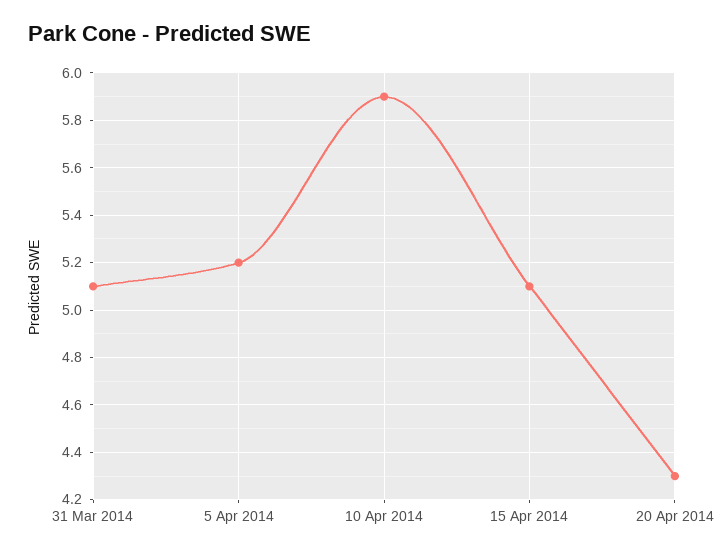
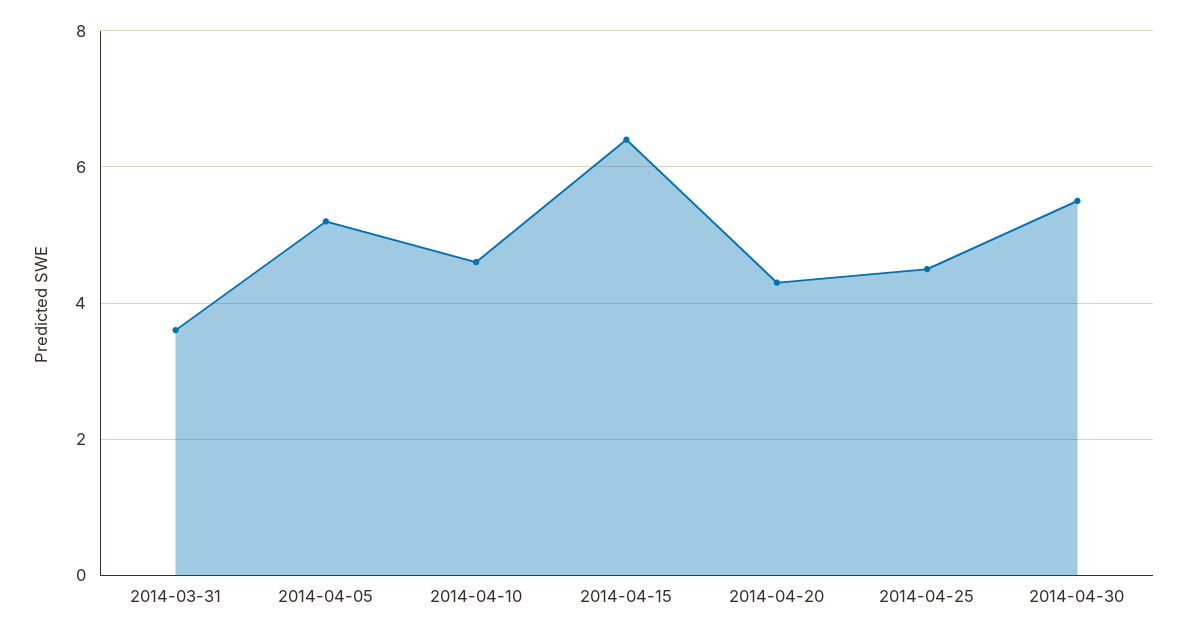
31 Mar 2014: 5.1 -> 3.5
10 Apr 2014: 5.9 -> 4.5
15 Apr 2014: 5.1 -> 6.5
2014-04-25: none -> 4.5
2014-04-30: none -> 5.5

